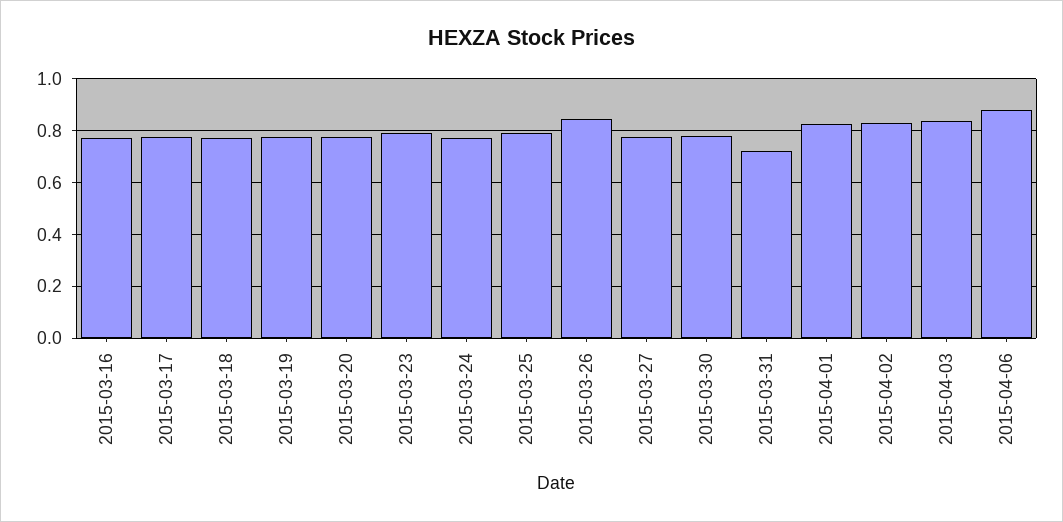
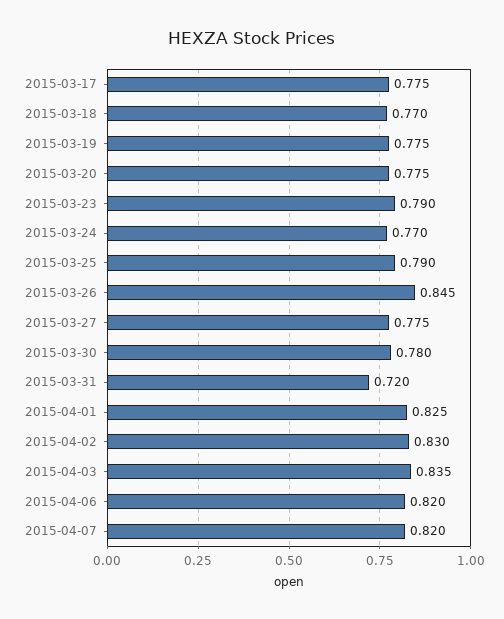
2015-03-16: 0.775 -> none
2015-04-06: 0.875 -> 0.82
2015-04-07: none -> 0.82

